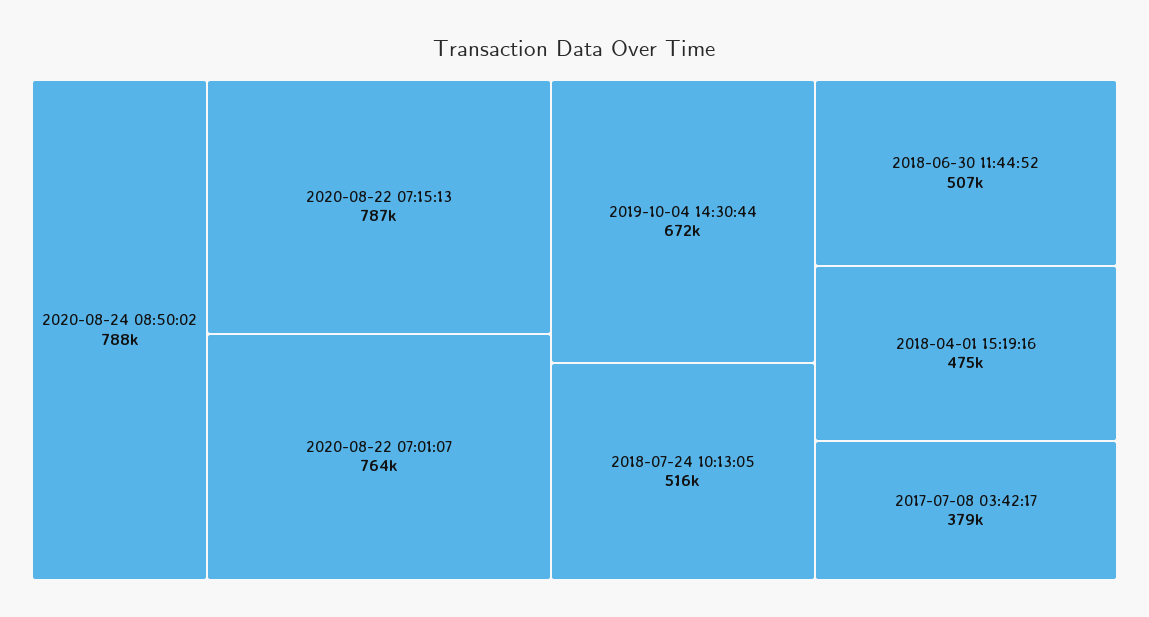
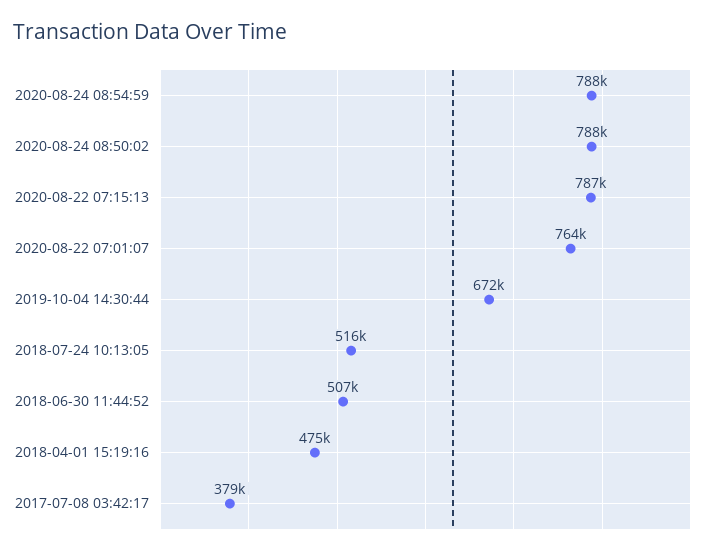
2020-08-24 08:54:59: none -> 788000

